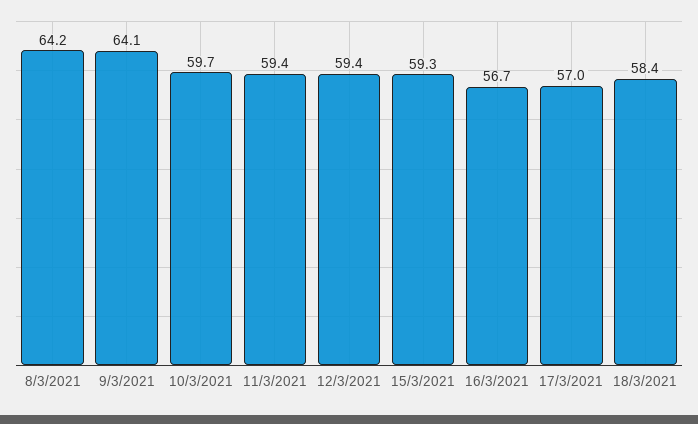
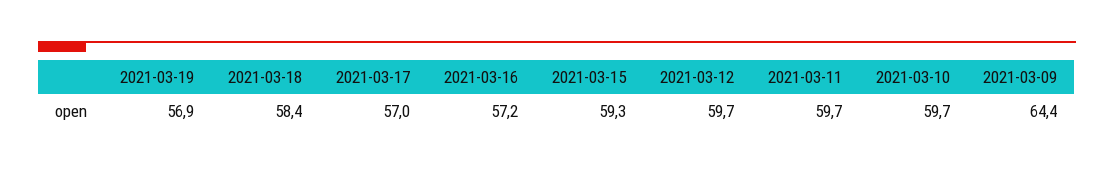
8/3/2021: 64.2 -> none
9/3/2021: 64.1 -> 64.4
11/3/2021: 59.4 -> 59.7
12/3/2021: 59.4 -> 59.7
16/3/2021: 56.7 -> 57.2
2021-03-19: none -> 56.9

